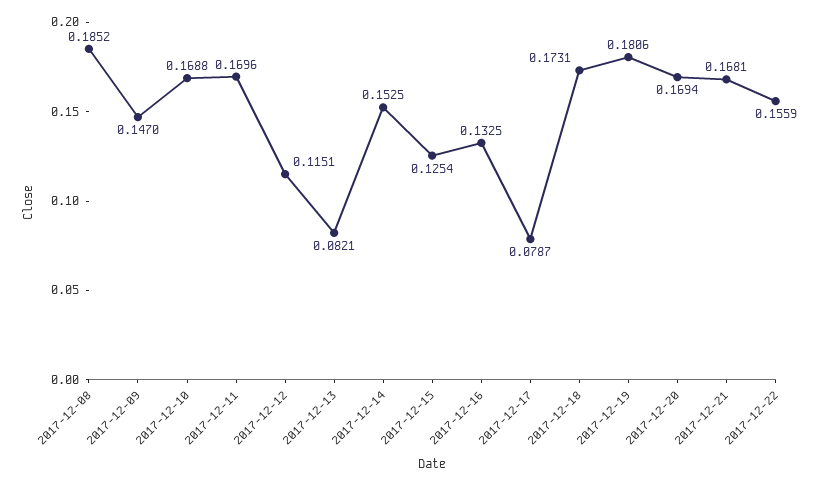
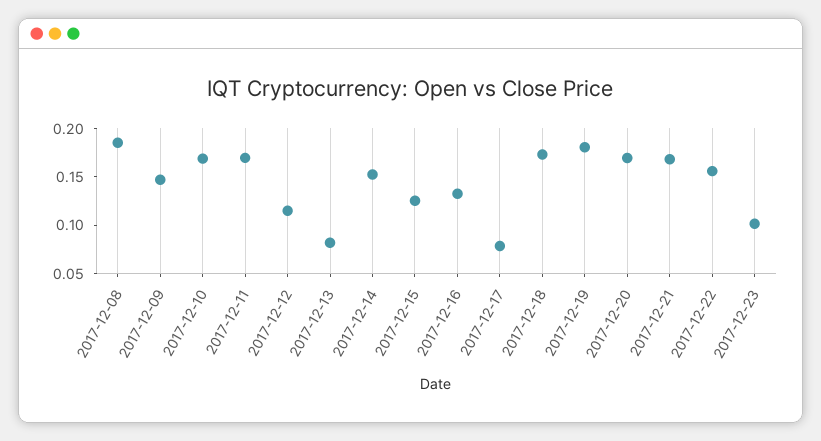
2017-12-23: none -> 0.1

